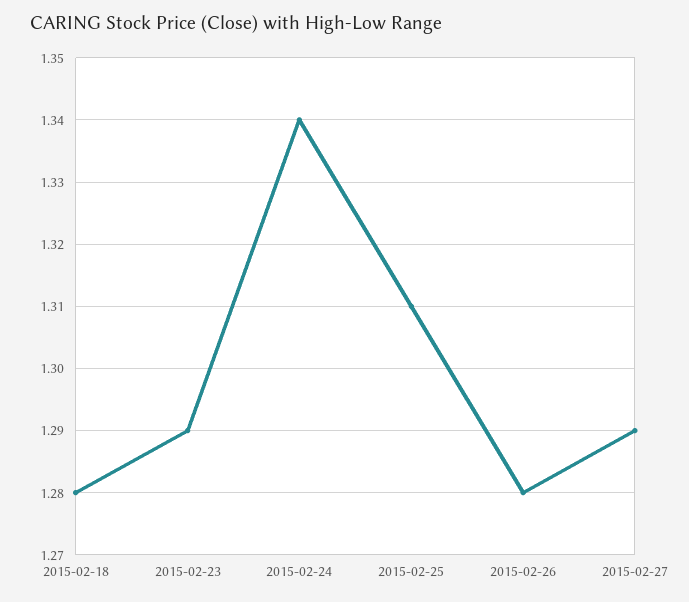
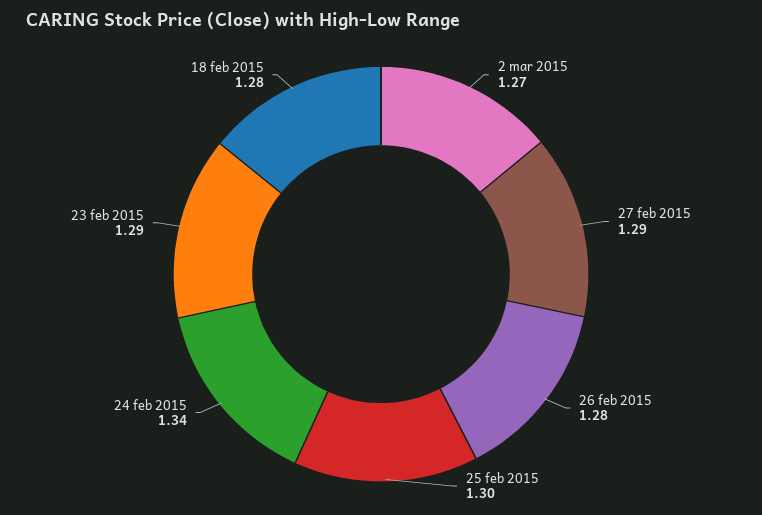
2015-02-25: 1.31 -> 1.3
2 mar 2015: none -> 1.27

